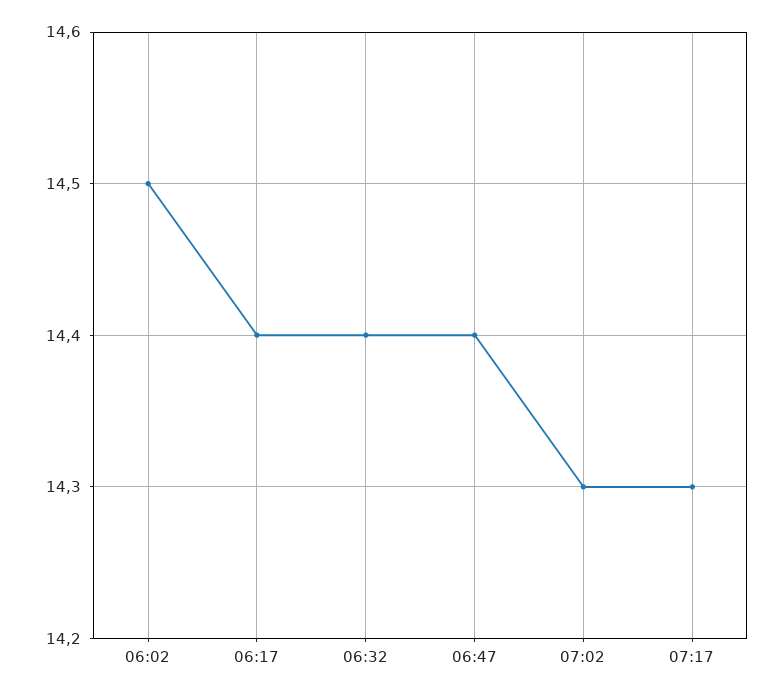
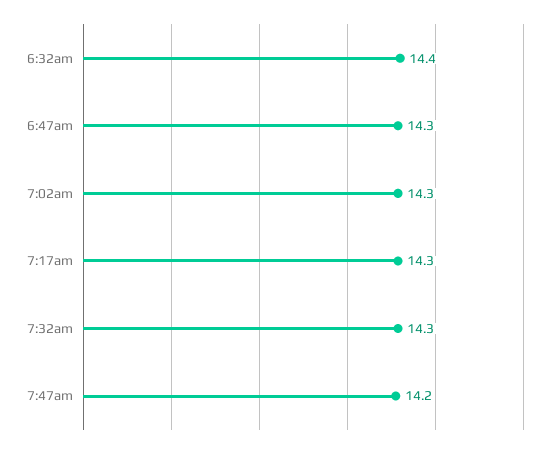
06:02: 14.5 -> none
06:17: 14.4 -> none
06:47: 14.4 -> 14.3
7:32am: none -> 14.3
7:47am: none -> 14.2

